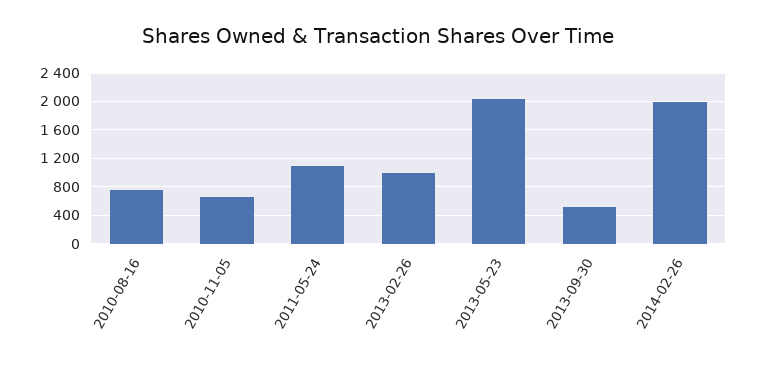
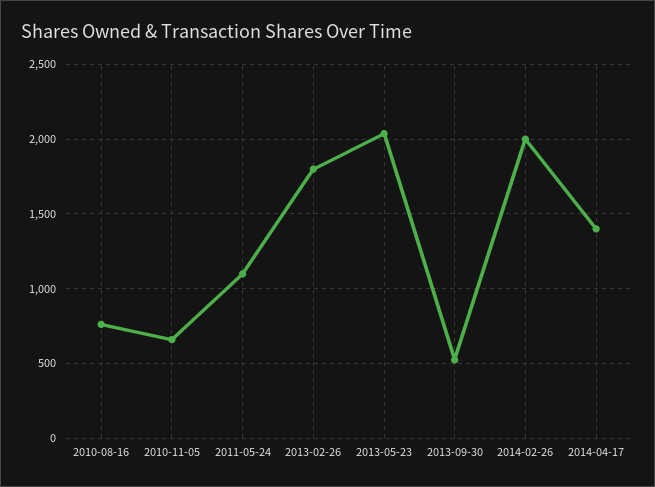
2013-02-26: 1000 -> 1800
2014-04-17: none -> 1400

